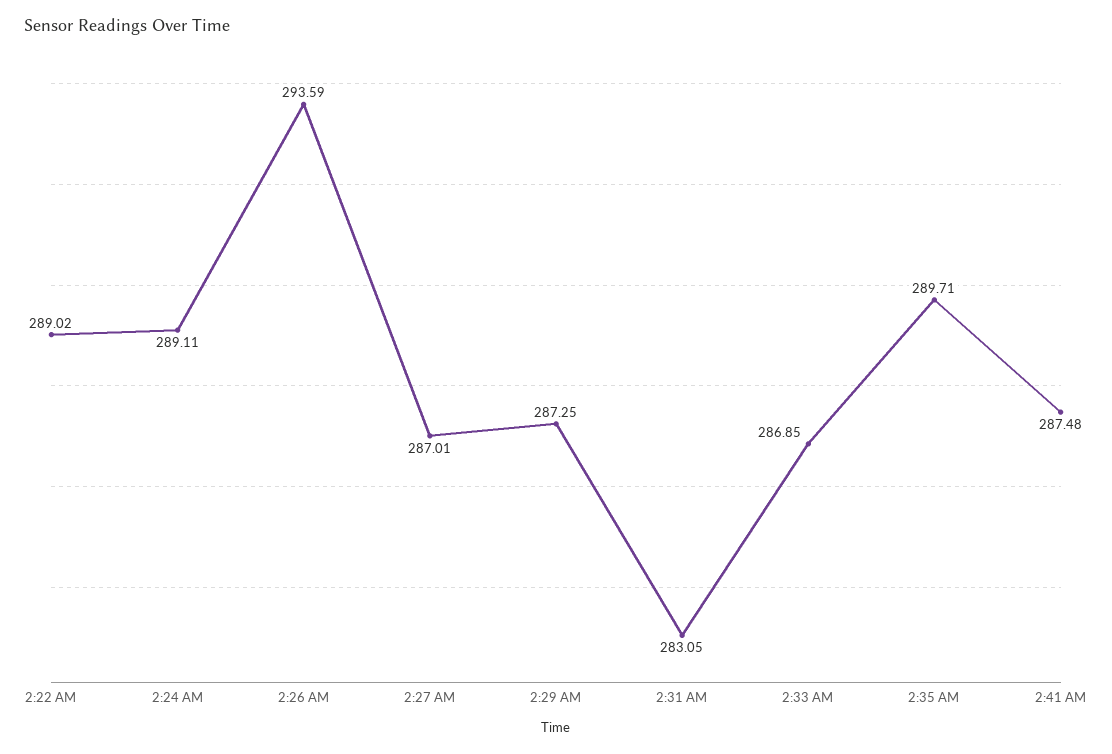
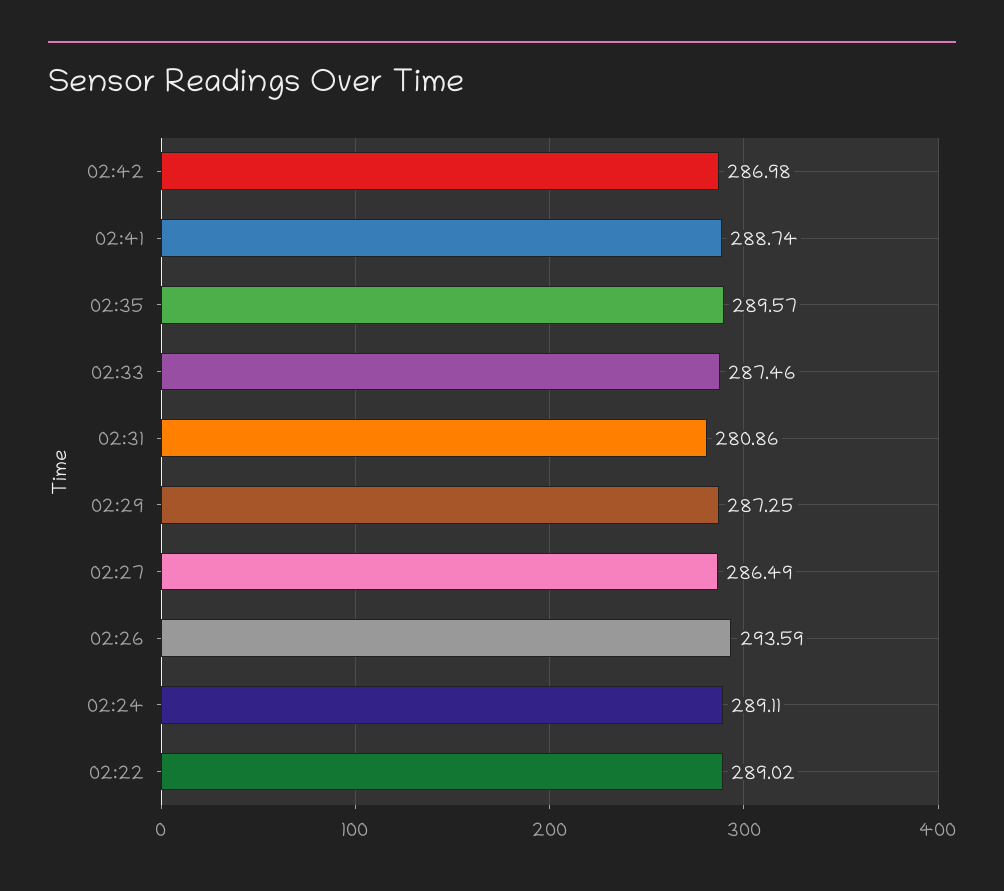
2:27 AM: 287.01 -> 286.49
2:31 AM: 283.05 -> 280.86
2:33 AM: 286.85 -> 287.46
2:35 AM: 289.71 -> 289.57
2:41 AM: 287.48 -> 288.74
02:42: none -> 286.98

